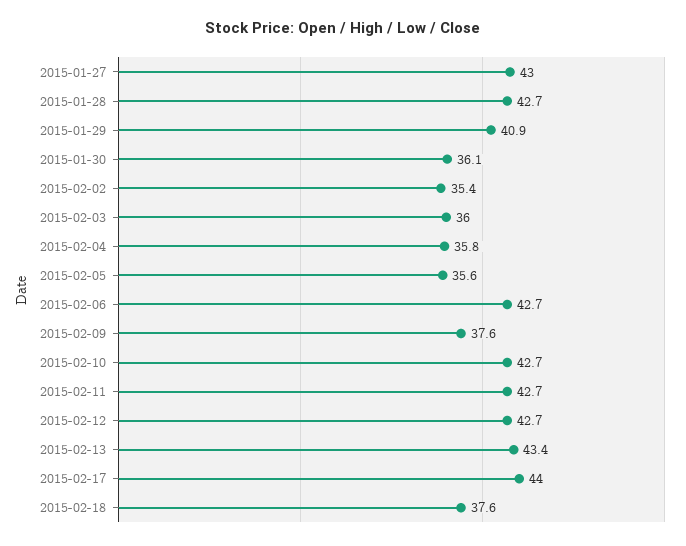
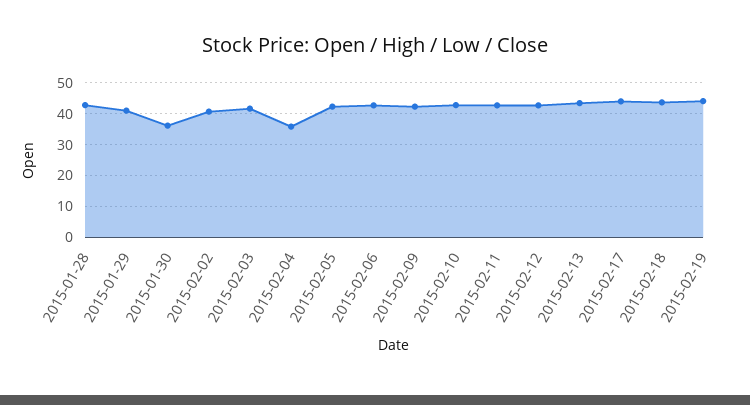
2015-01-27: 43 -> none
2015-02-02: 35.4 -> 40
2015-02-03: 36 -> 42
2015-02-05: 35.6 -> 42
2015-02-09: 37.6 -> 42
2015-02-18: 37.6 -> 44
2015-02-19: none -> 44

